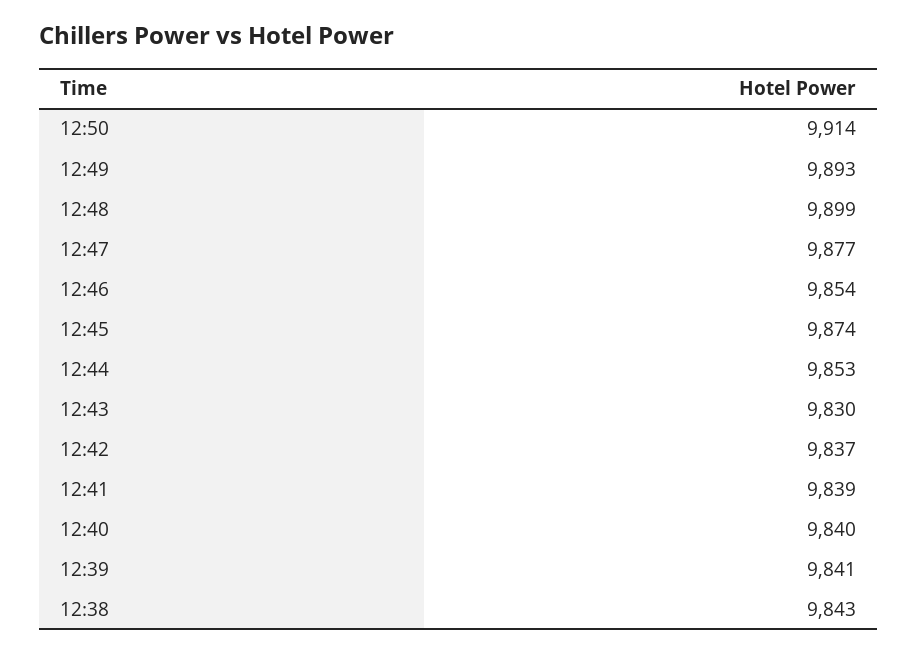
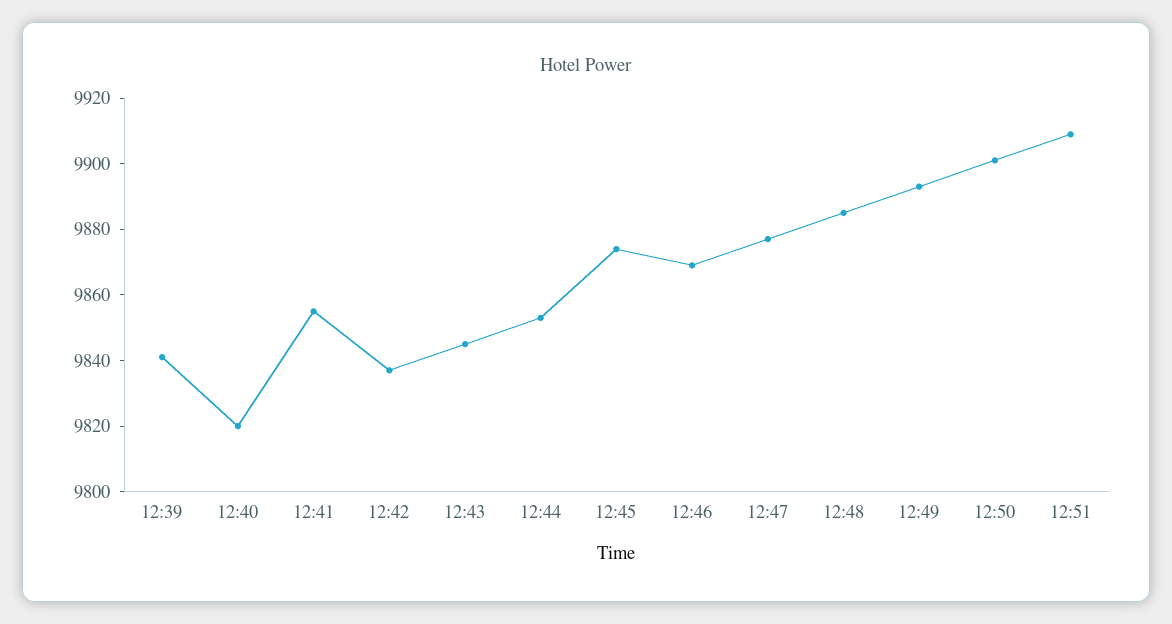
12:50: 9914 -> 9900
12:48: 9899 -> 9885
12:46: 9854 -> 9870
12:43: 9830 -> 9845
12:41: 9839 -> 9855
12:40: 9840 -> 9820
12:38: 9843 -> none
12:51: none -> 9910

